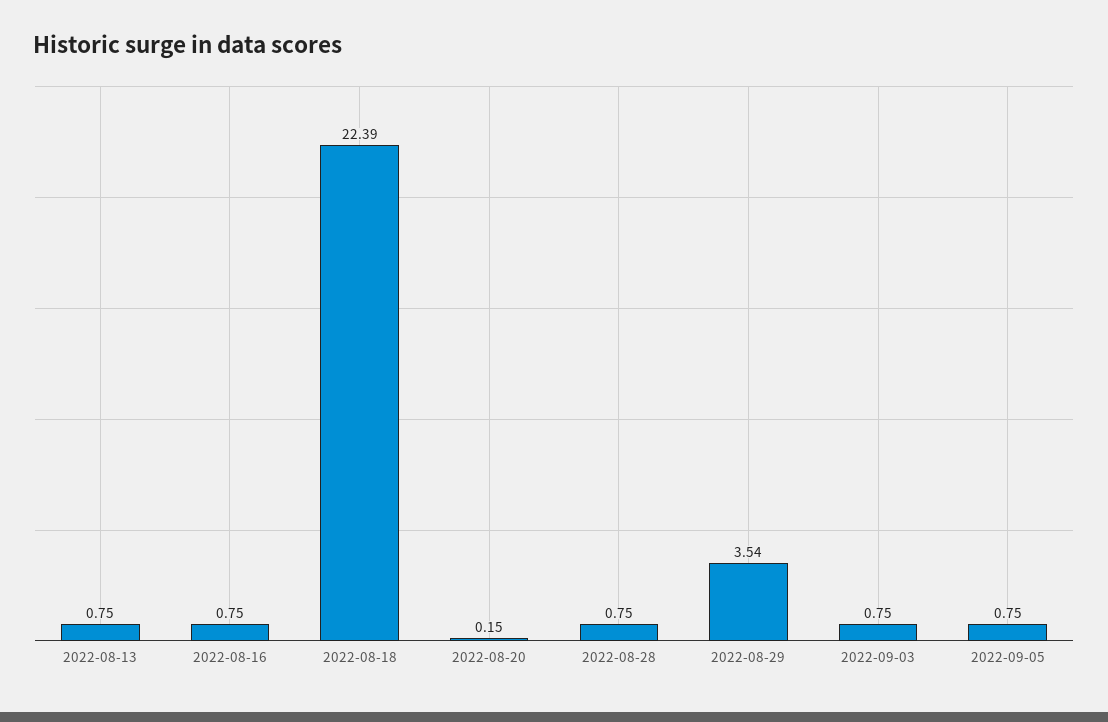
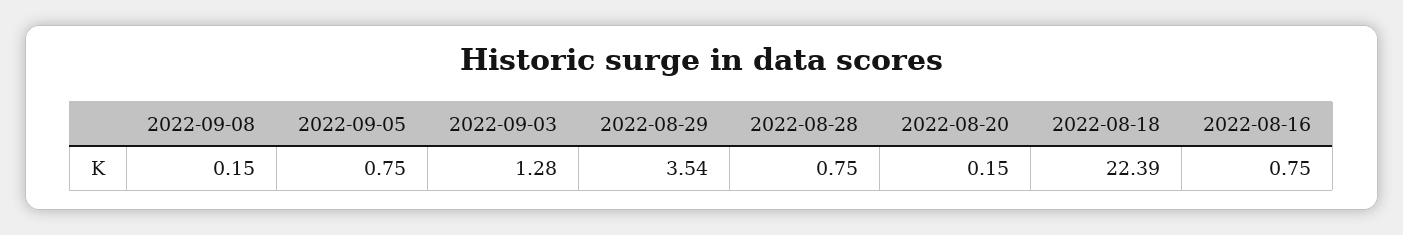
2022-08-13: 0.75 -> none
2022-09-03: 0.75 -> 1.28
2022-09-08: none -> 0.15

